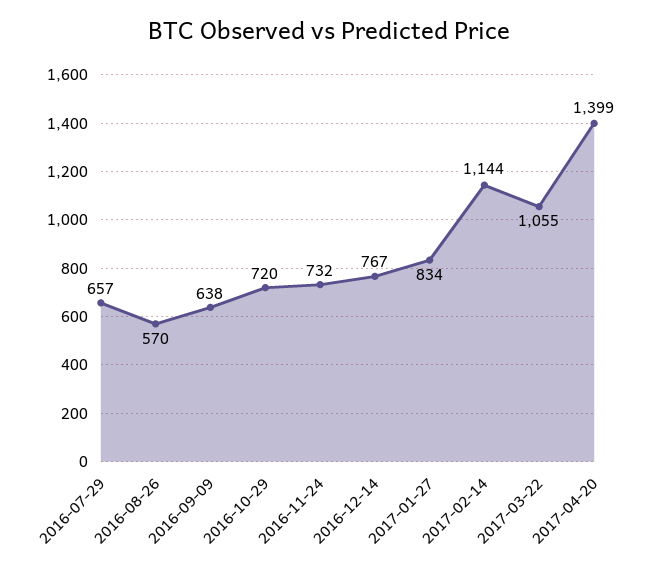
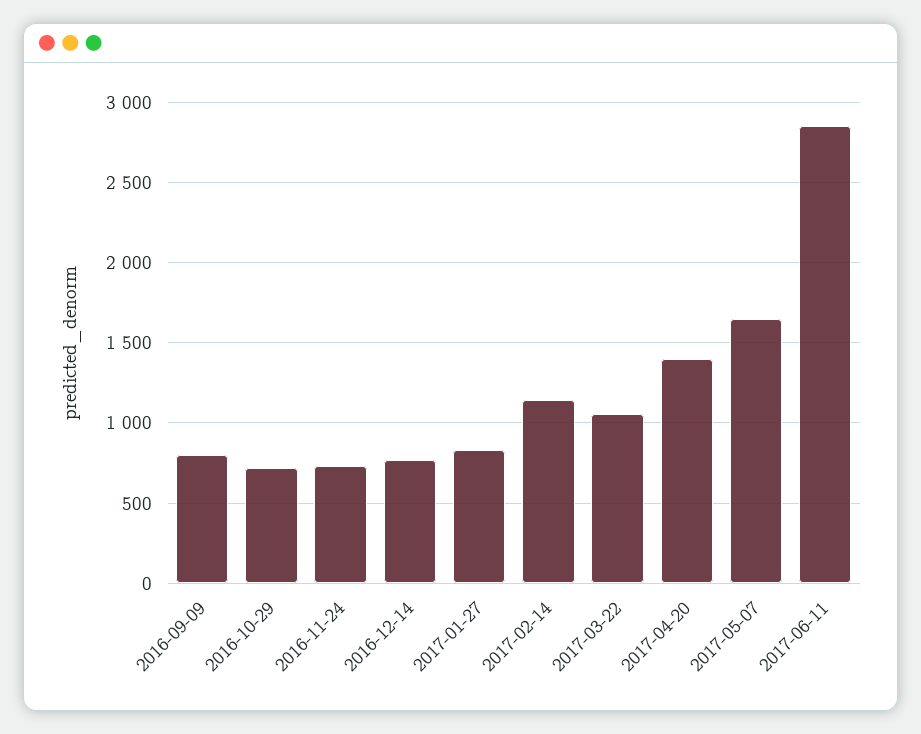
2016-07-29: 657 -> none
2016-08-26: 570 -> none
2016-09-09: 638 -> 800
2017-05-07: none -> 1650
2017-06-11: none -> 2850

